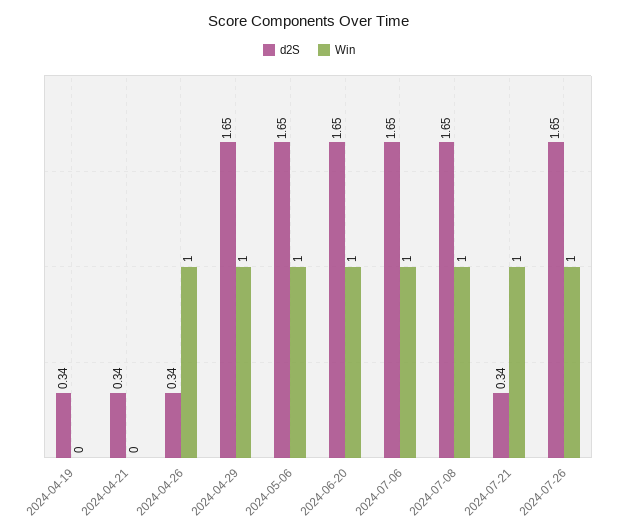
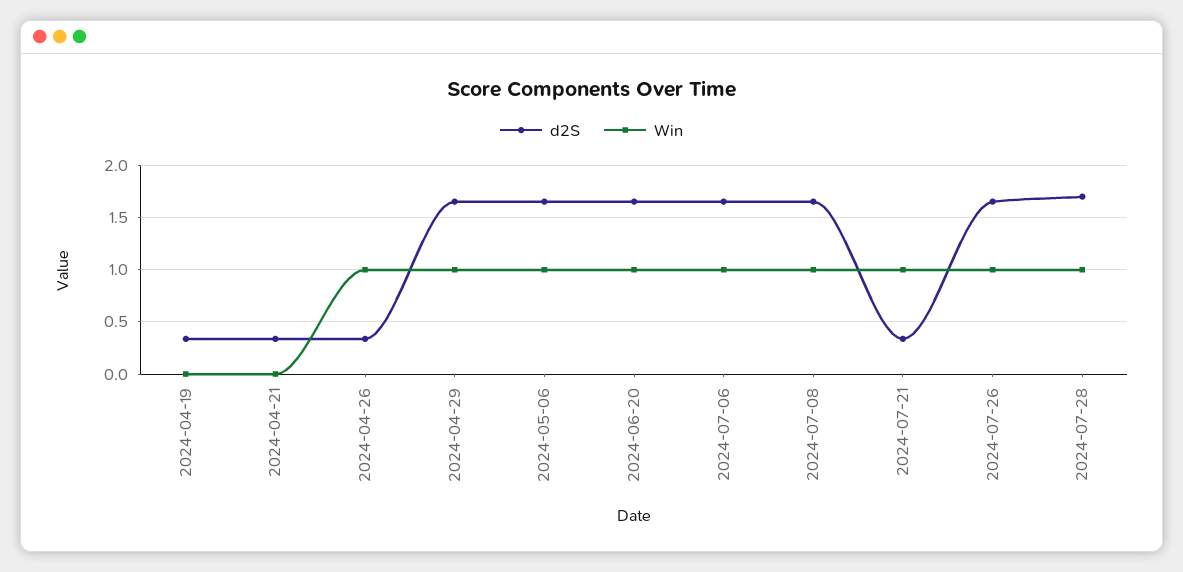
d2S, 2024-07-28: none -> 1.7
Win, 2024-07-28: none -> 1

